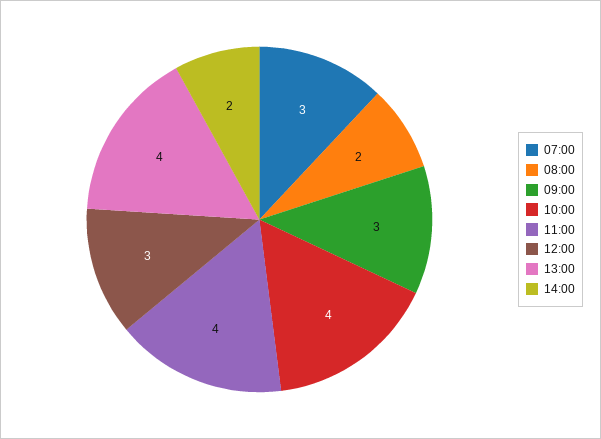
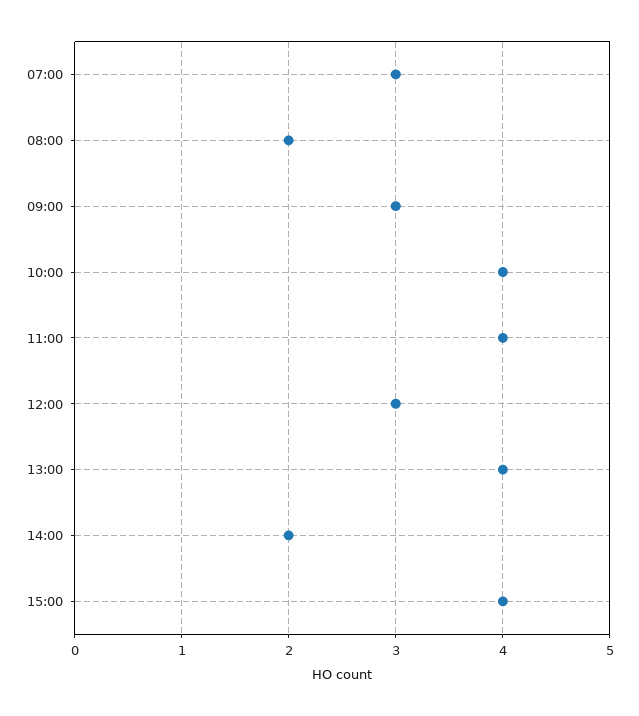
15:00: none -> 4

